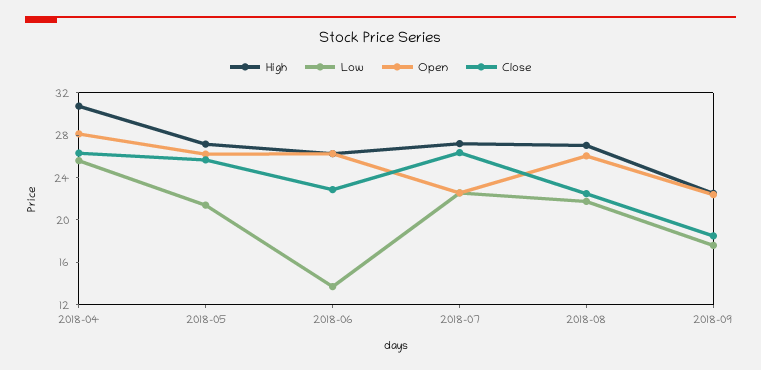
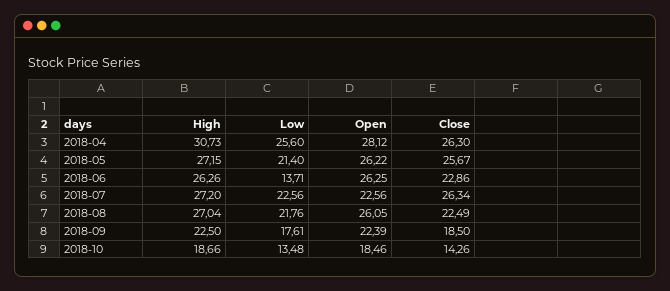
High, 2018-10: none -> 18.66
Low, 2018-10: none -> 13.48
Open, 2018-10: none -> 18.46
Close, 2018-10: none -> 14.26

